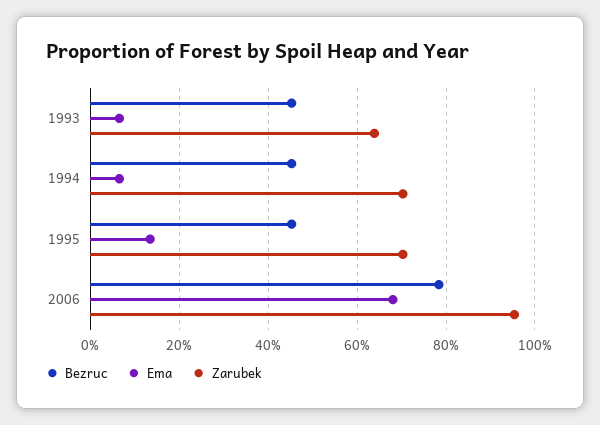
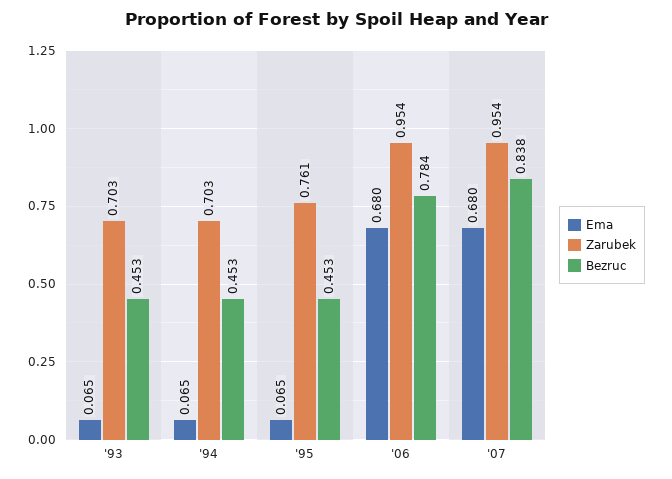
Zarubek, 1993: 0.64 -> 0.703
Ema, 1995: 0.14 -> 0.065
Zarubek, 1995: 0.7 -> 0.761
Ema, '07: none -> 0.68
Zarubek, '07: none -> 0.954
Bezruc, '07: none -> 0.838

